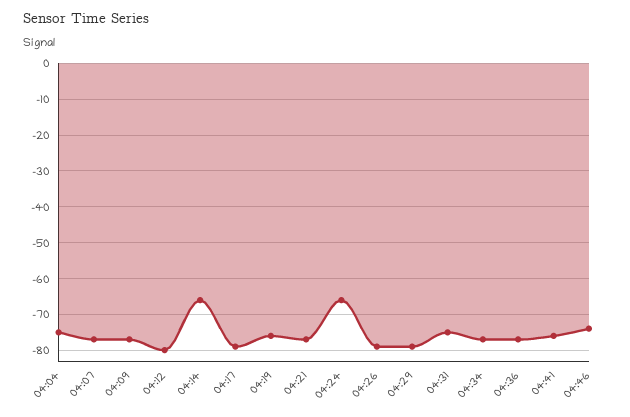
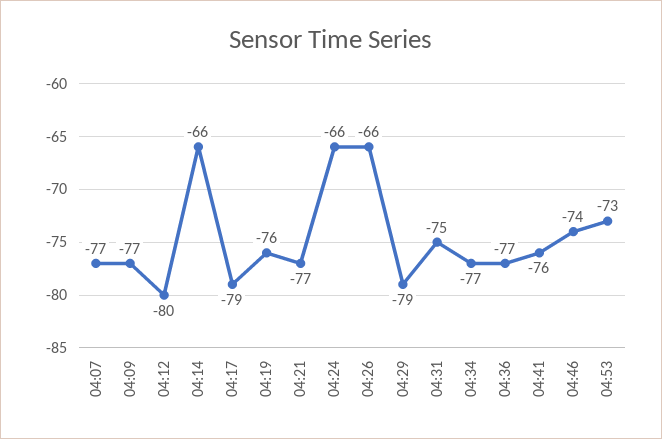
04:04: -75 -> none
04:26: -80 -> -66
04:53: none -> -73

